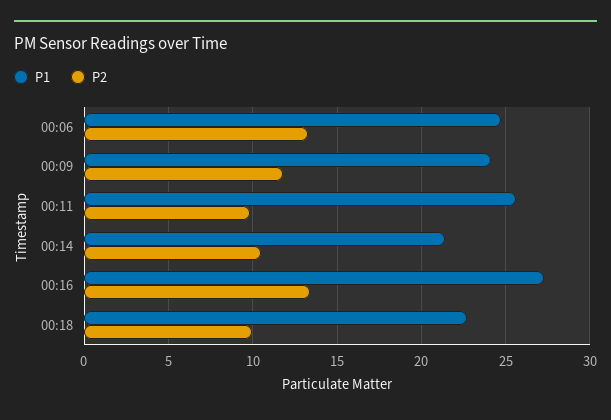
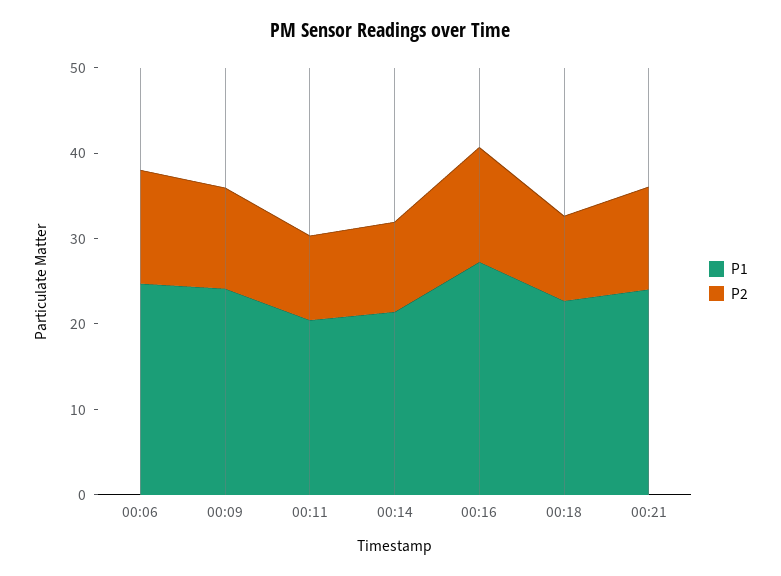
P1, 00:11: 25.5 -> 20
P1, 00:21: none -> 24
P2, 00:21: none -> 12

